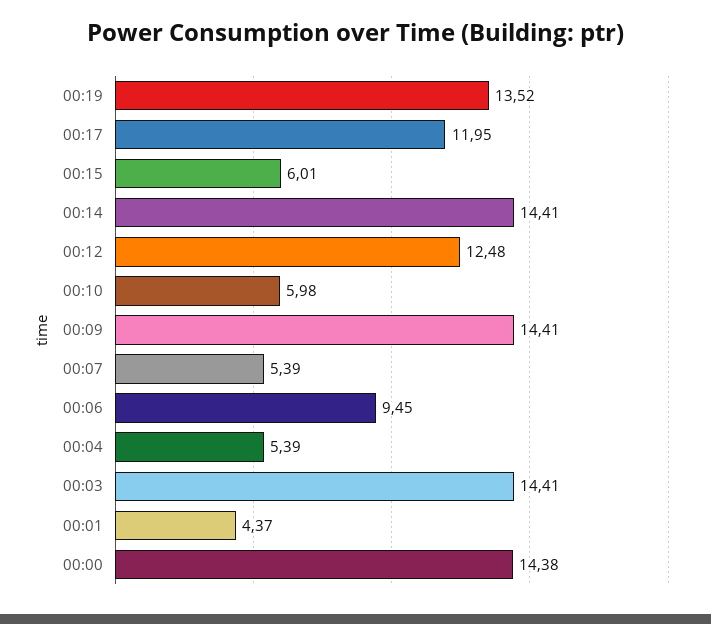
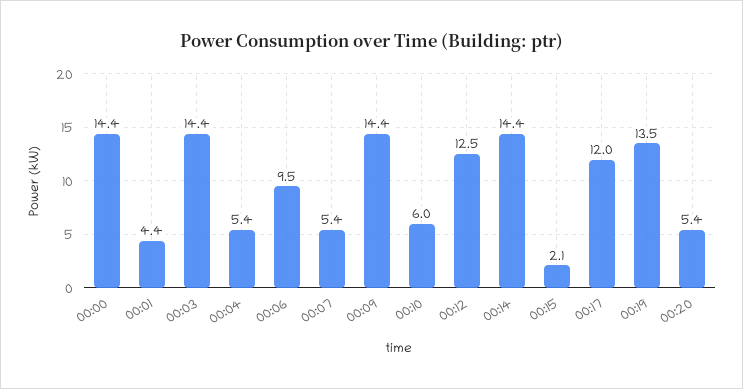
00:15: 6.01 -> 2.1
00:20: none -> 5.4

